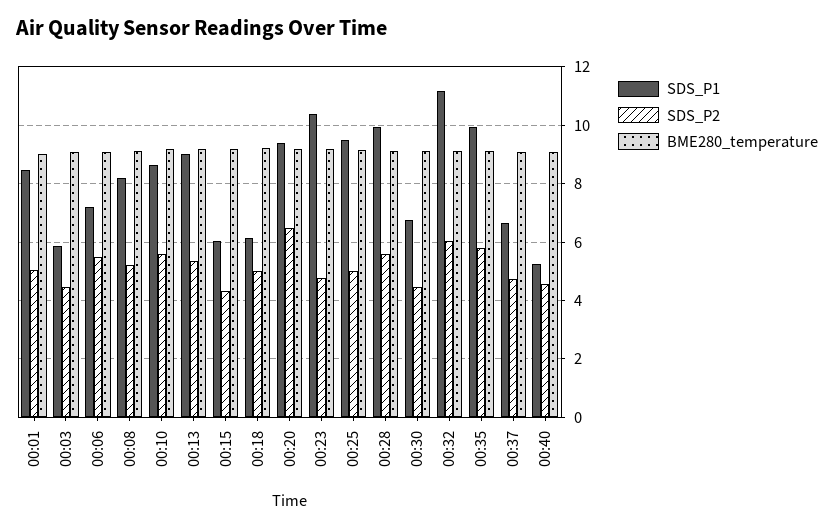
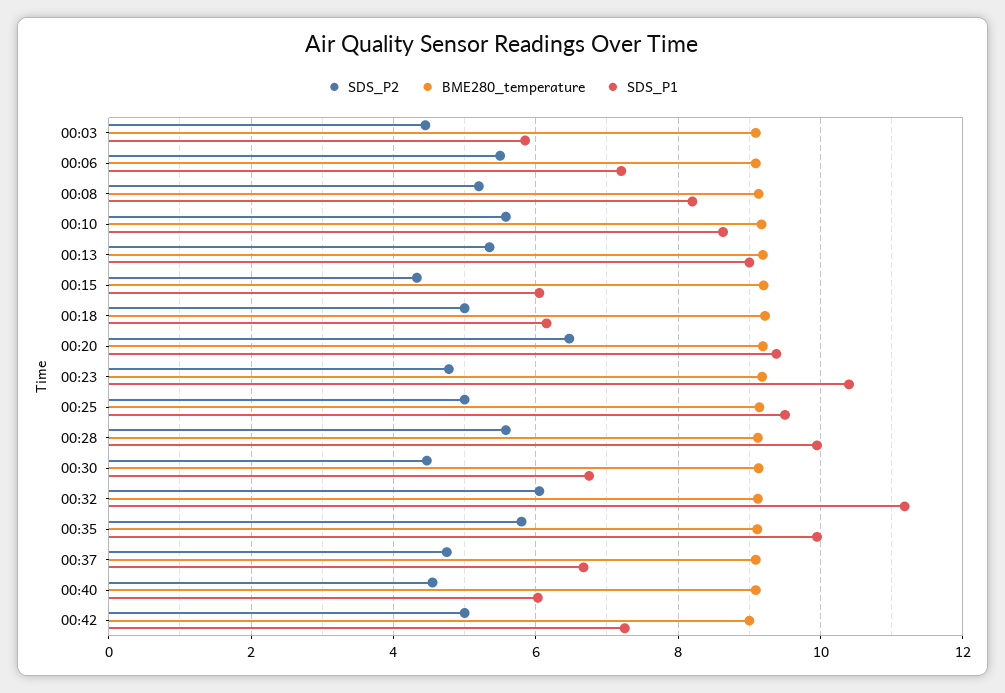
SDS_P1, 00:01: 8.5 -> none
SDS_P2, 00:01: 5 -> none
BME280_temperature, 00:01: 9 -> none
SDS_P1, 00:40: 5.25 -> 6
SDS_P2, 00:42: none -> 5
BME280_temperature, 00:42: none -> 9
SDS_P1, 00:42: none -> 7.2

